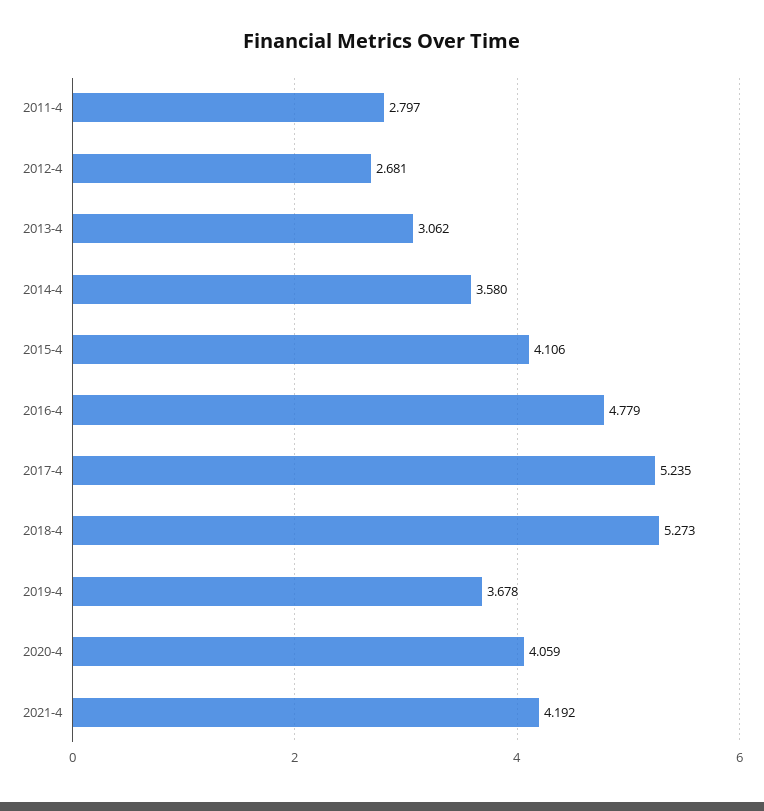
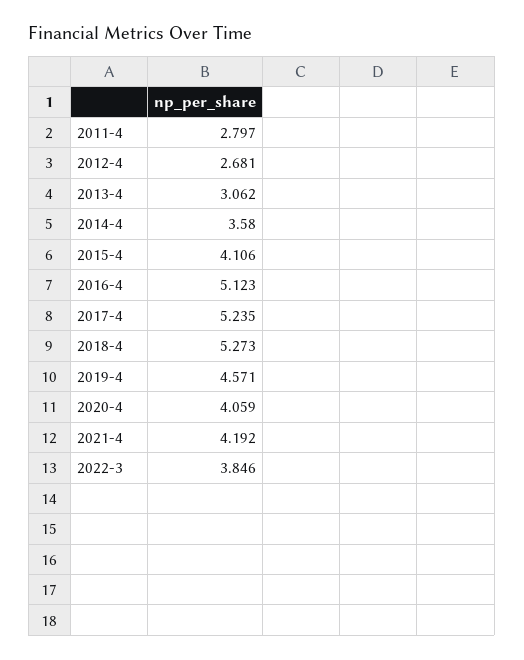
2016-4: 4.779 -> 5.123
2019-4: 3.678 -> 4.571
2022-3: none -> 3.846

